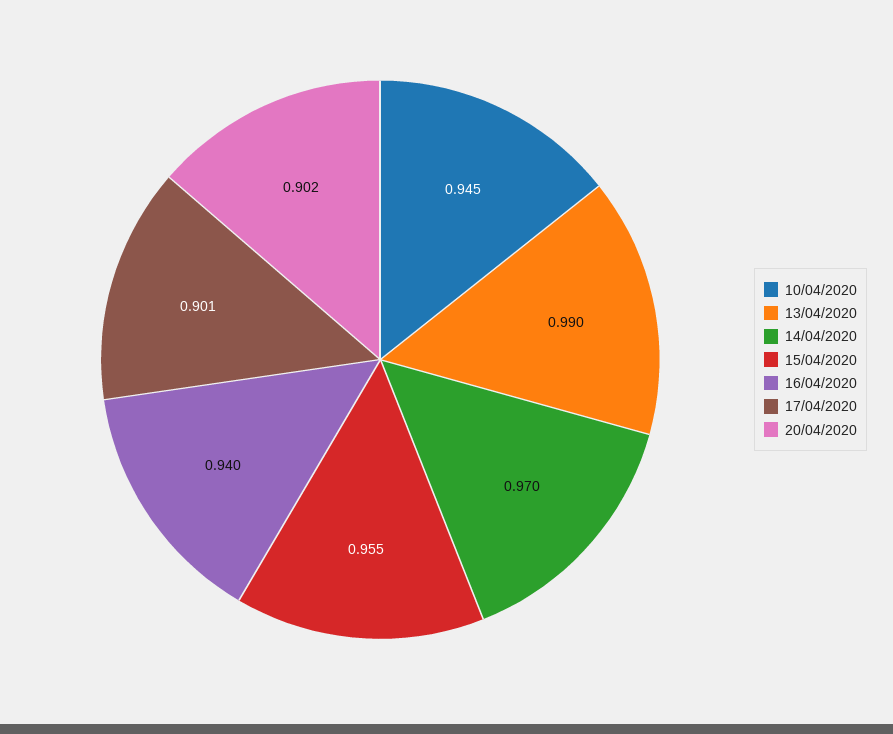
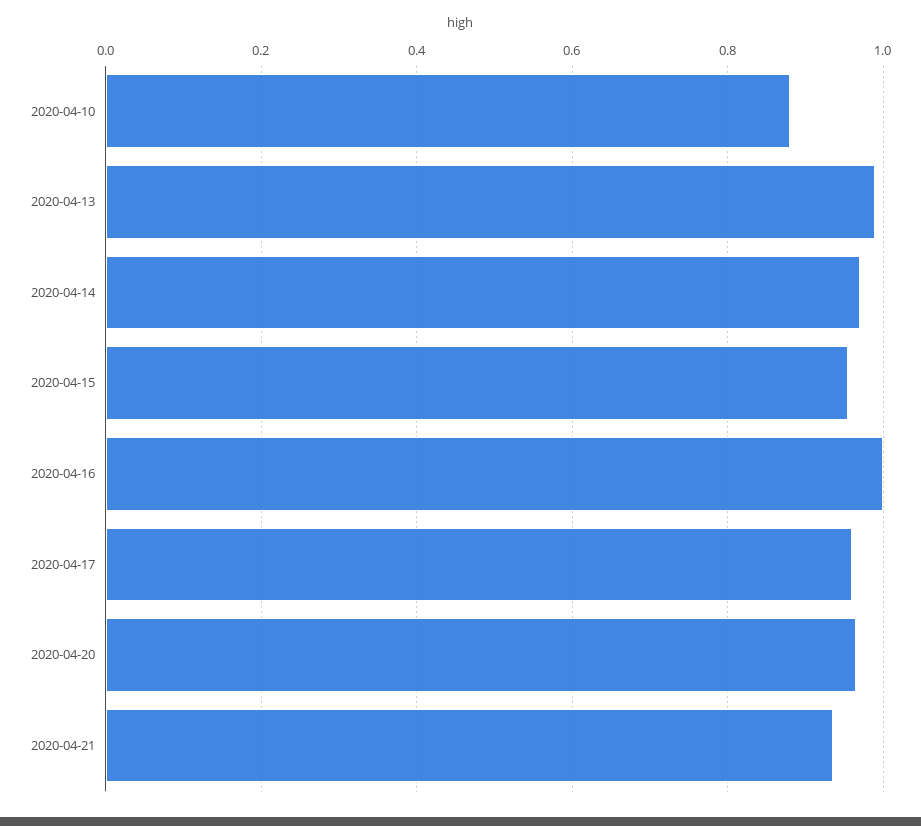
10/04/2020: 0.945 -> 0.88
16/04/2020: 0.94 -> 1
17/04/2020: 0.901 -> 0.96
20/04/2020: 0.902 -> 0.96
2020-04-21: none -> 0.94

